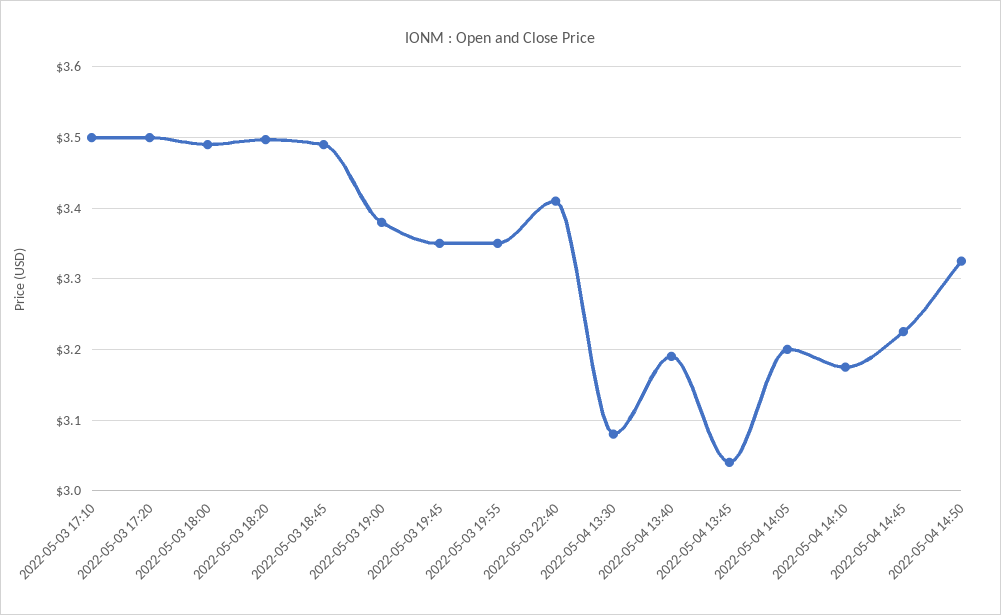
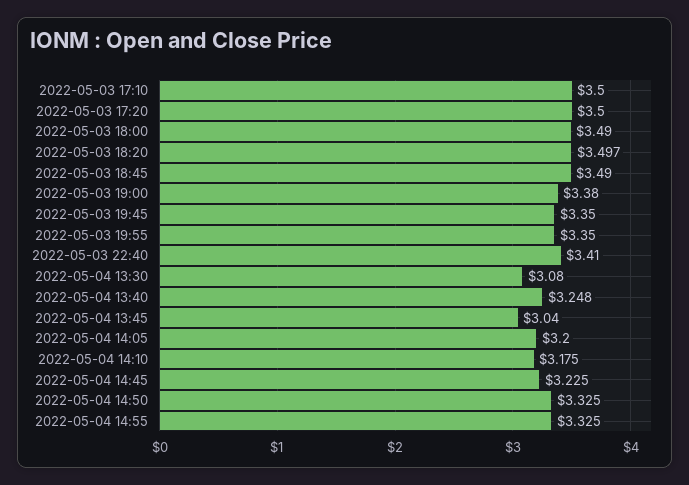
2022-05-04 13:40: 3.19 -> 3.248
2022-05-04 14:55: none -> 3.325

